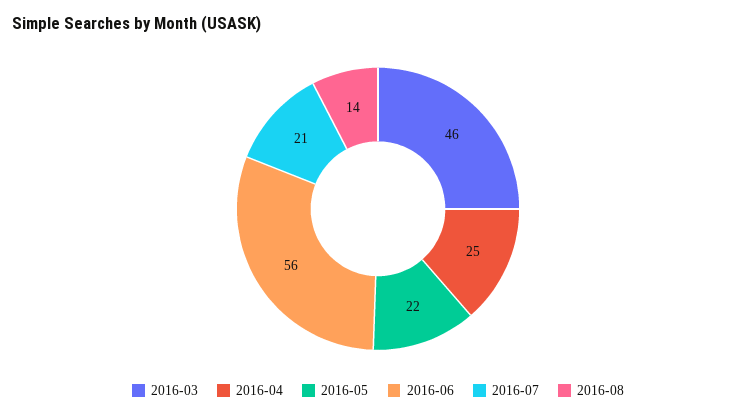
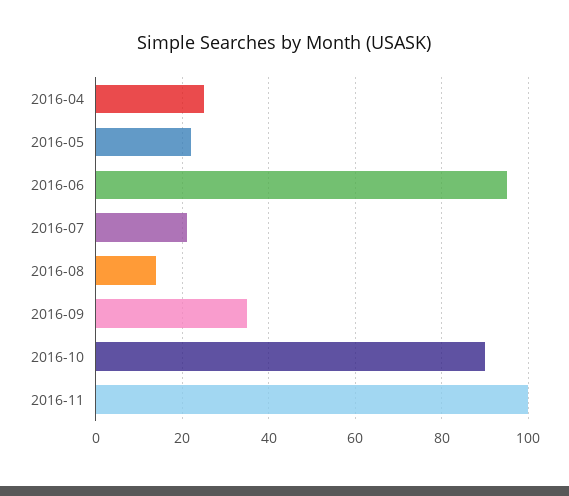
2016-03: 46 -> none
2016-06: 56 -> 95
2016-09: none -> 35
2016-10: none -> 90
2016-11: none -> 100

